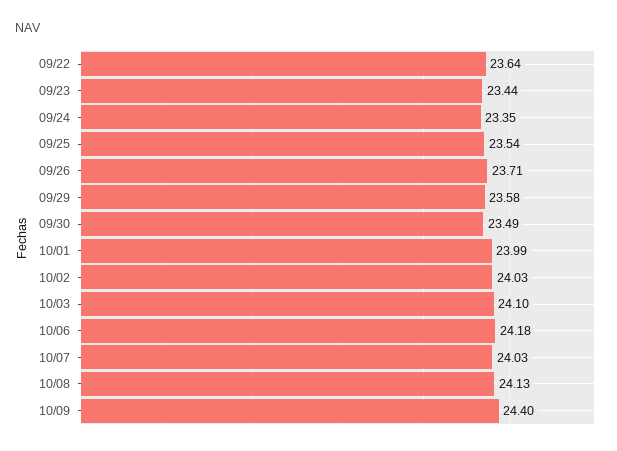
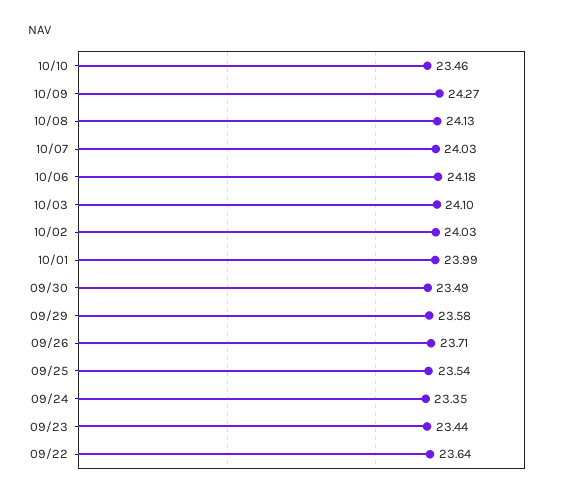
10/09: 24.4 -> 24.27
10/10: none -> 23.46

